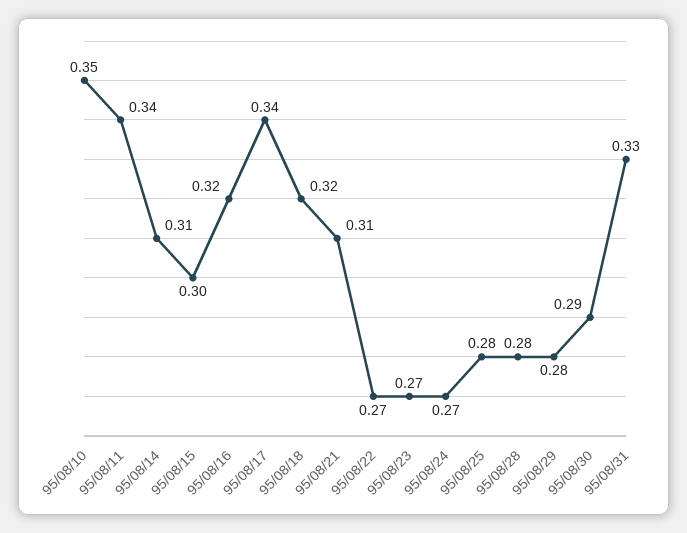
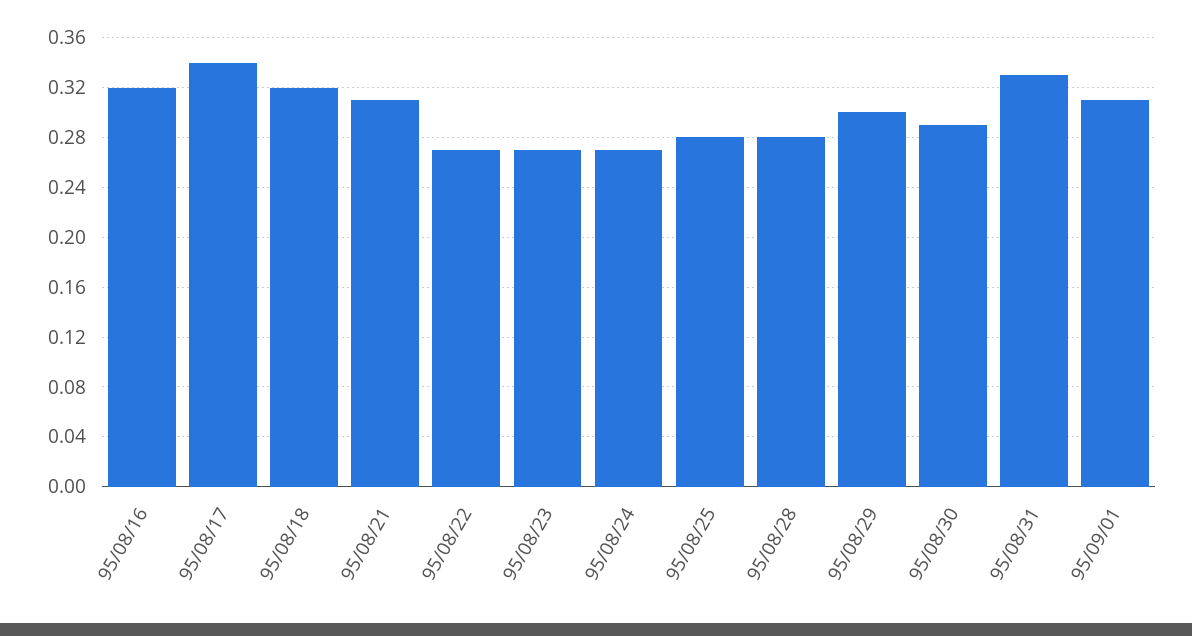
95/08/10: 0.35 -> none
95/08/11: 0.34 -> none
95/08/14: 0.31 -> none
95/08/15: 0.3 -> none
95/08/29: 0.28 -> 0.3
95/09/01: none -> 0.31

